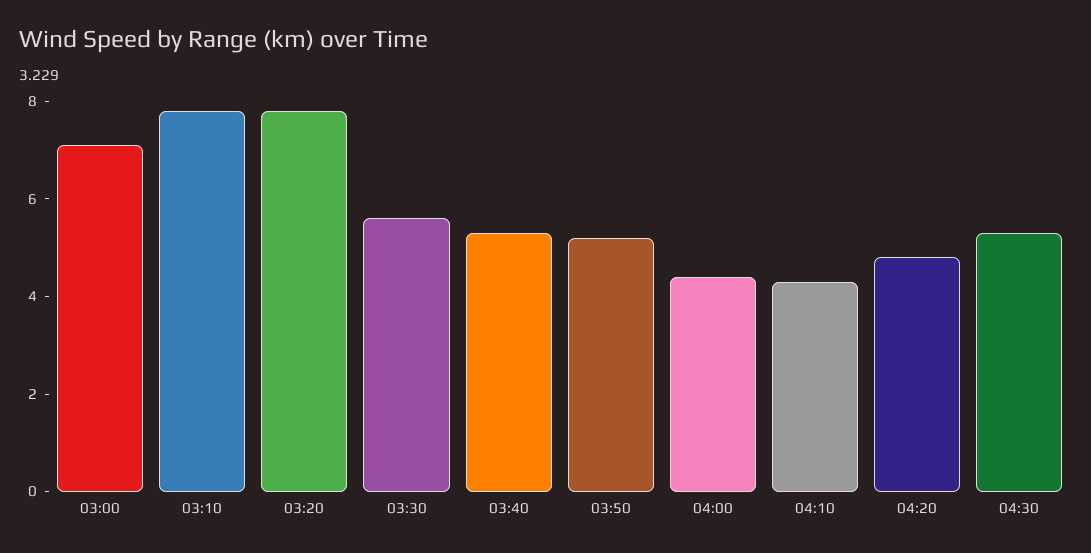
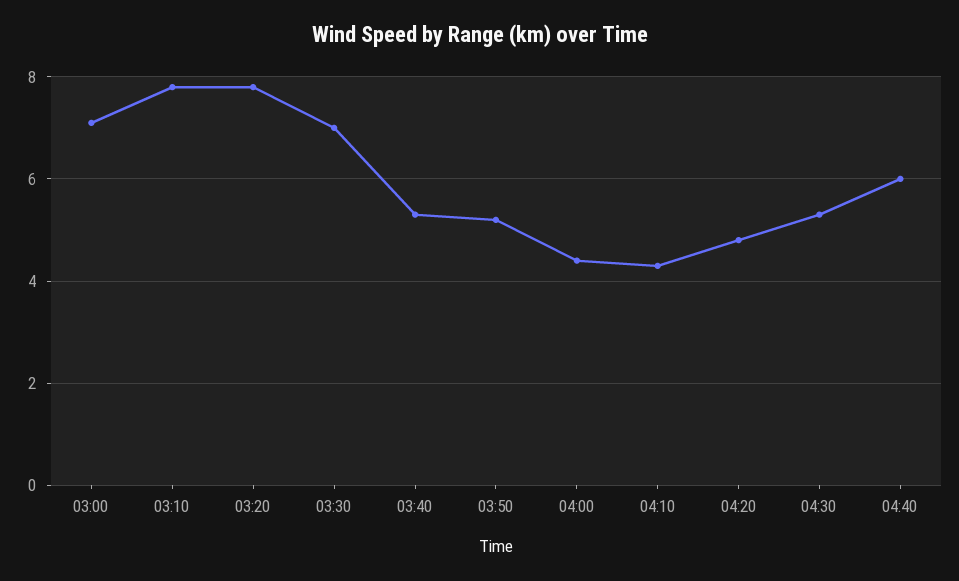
03:30: 5.5 -> 7
04:40: none -> 6

